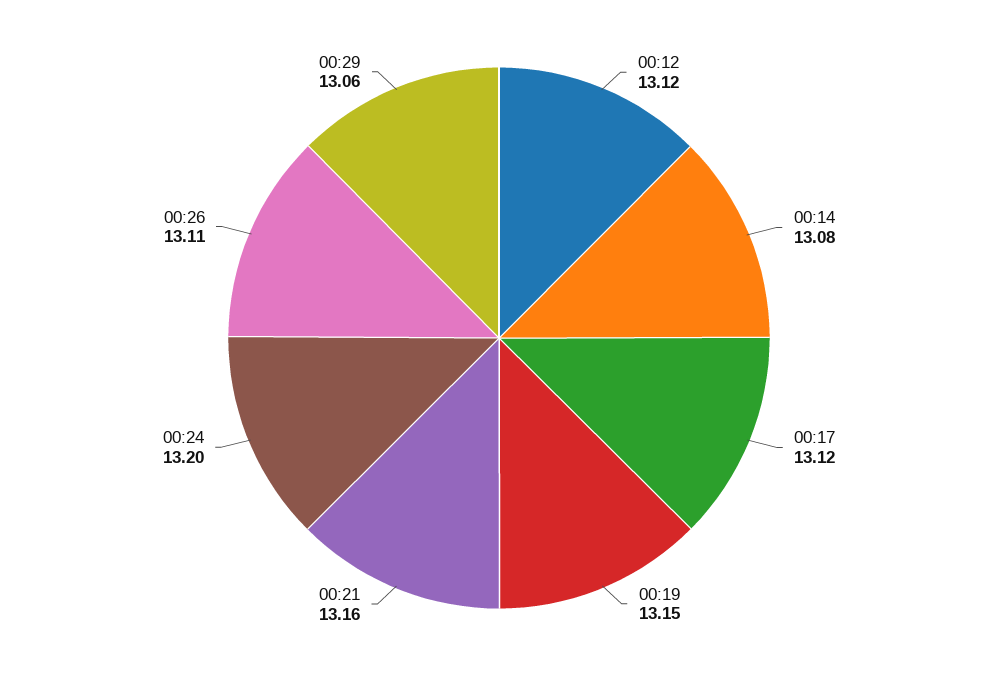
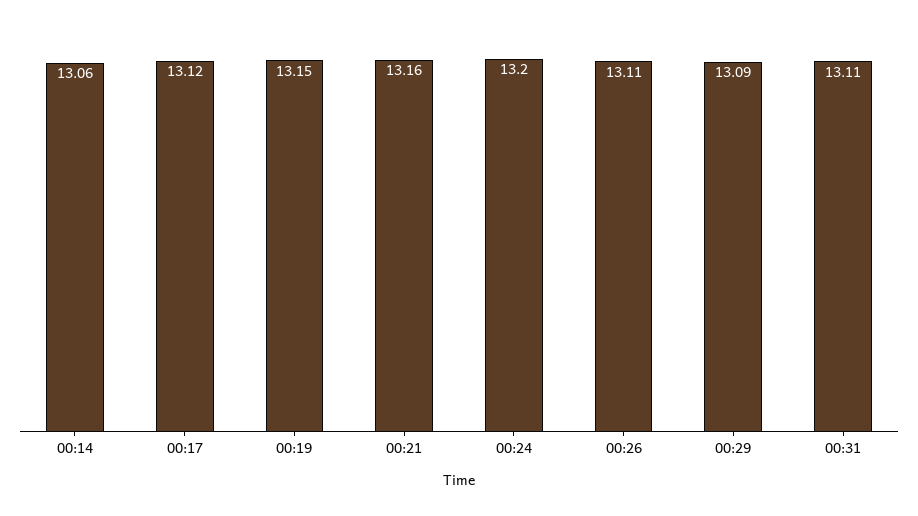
00:12: 13.12 -> none
00:14: 13.08 -> 13.06
00:29: 13.06 -> 13.09
00:31: none -> 13.11

